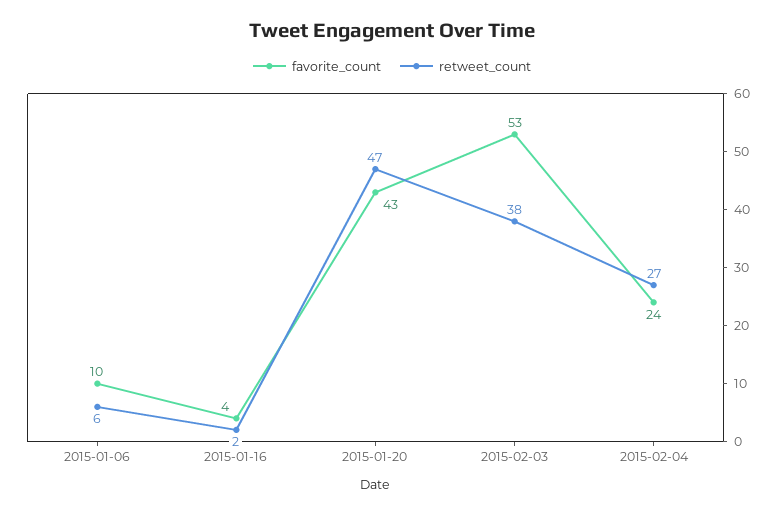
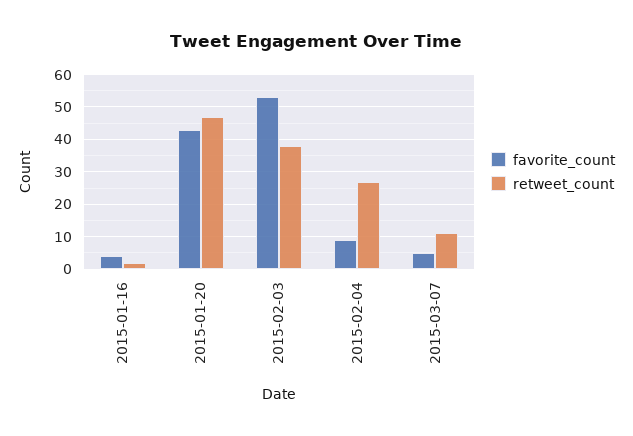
favorite_count, 2015-01-06: 10 -> none
retweet_count, 2015-01-06: 6 -> none
favorite_count, 2015-02-04: 24 -> 10
favorite_count, 2015-03-07: none -> 5
retweet_count, 2015-03-07: none -> 10

